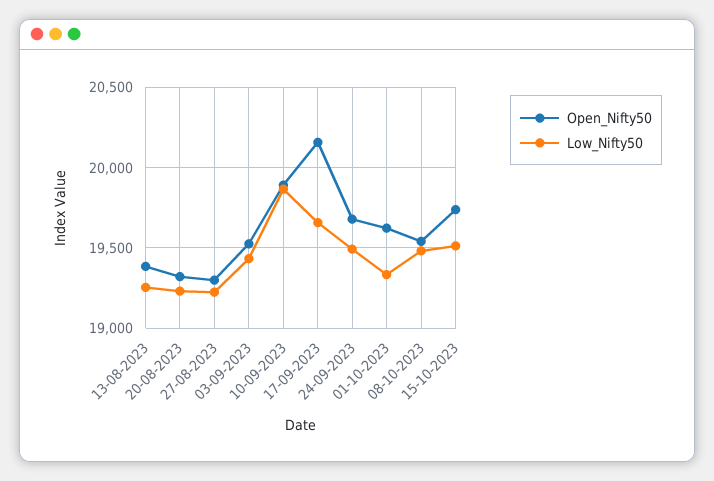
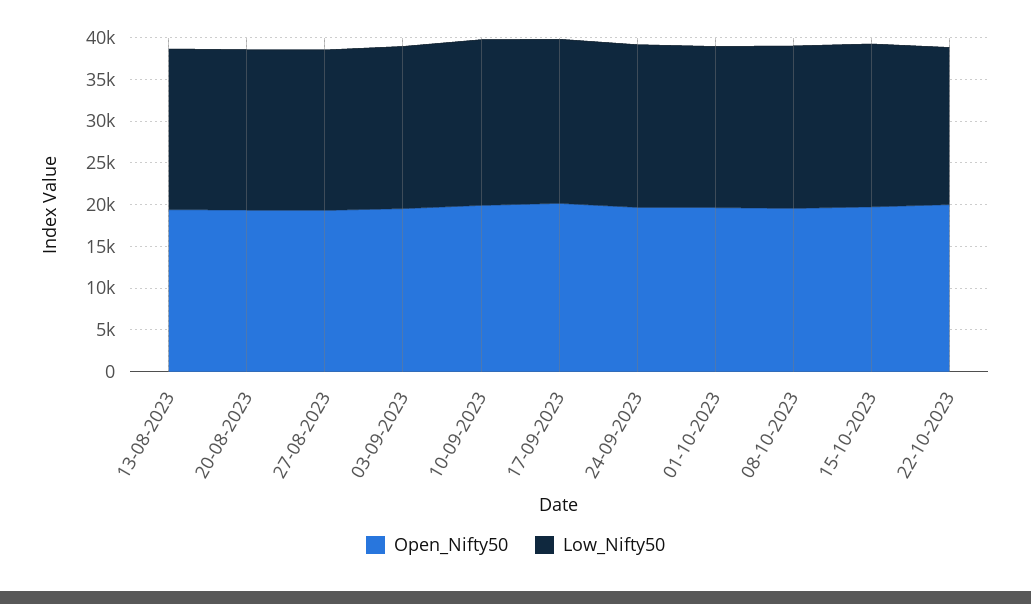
Open_Nifty50, 22-10-2023: none -> 20000
Low_Nifty50, 22-10-2023: none -> 19000

